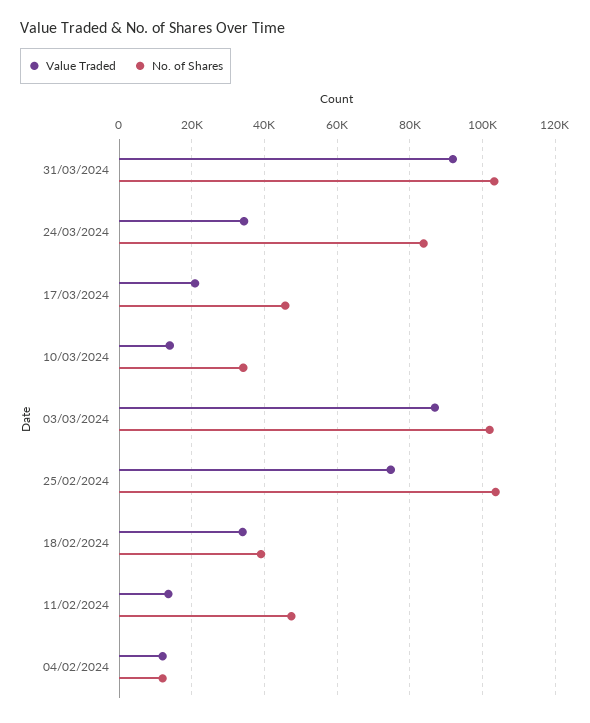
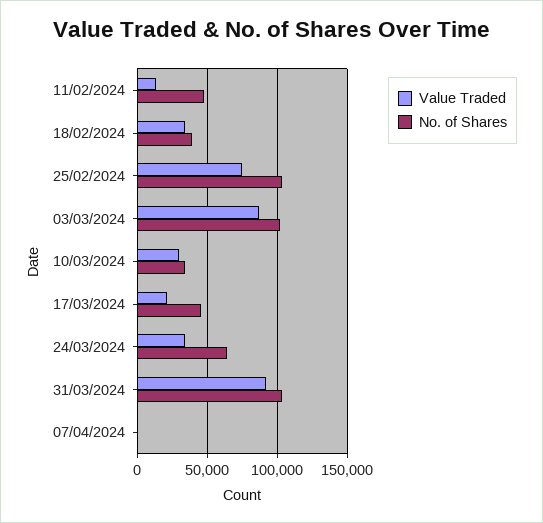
No. of Shares, 24/03/2024: 84000 -> 65000
Value Traded, 10/03/2024: 14000 -> 30000
Value Traded, 04/02/2024: 12000 -> none
No. of Shares, 04/02/2024: 12000 -> none
Value Traded, 07/04/2024: none -> 0
No. of Shares, 07/04/2024: none -> 0

